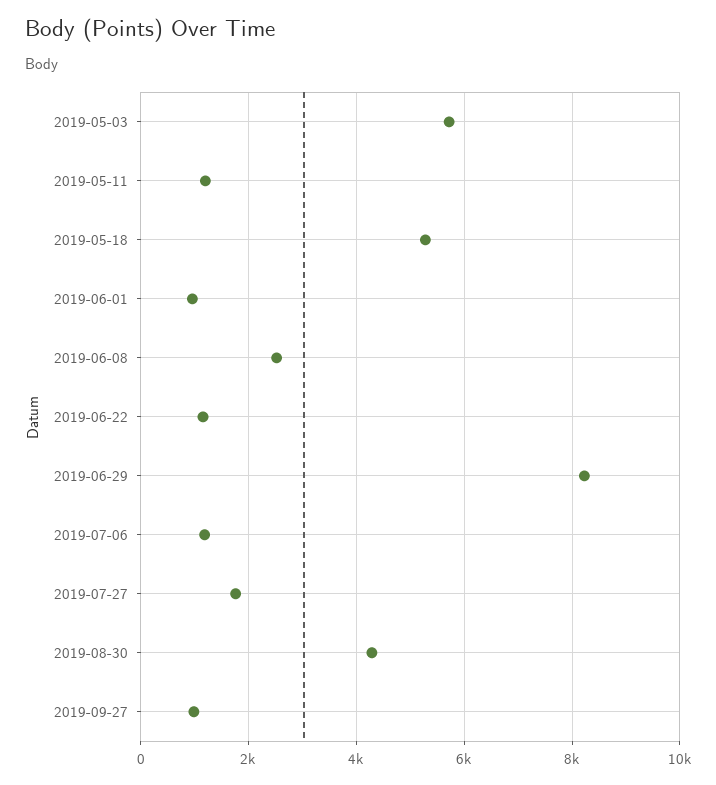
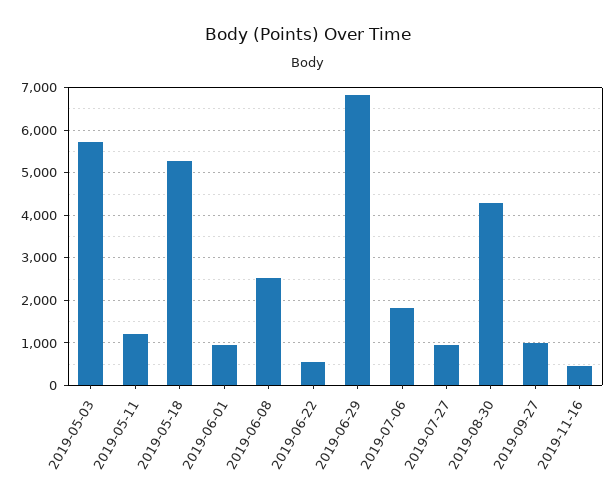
2019-06-22: 1200 -> 600
2019-06-29: 8200 -> 6800
2019-07-06: 1200 -> 1800
2019-07-27: 1800 -> 1000
2019-11-16: none -> 400

